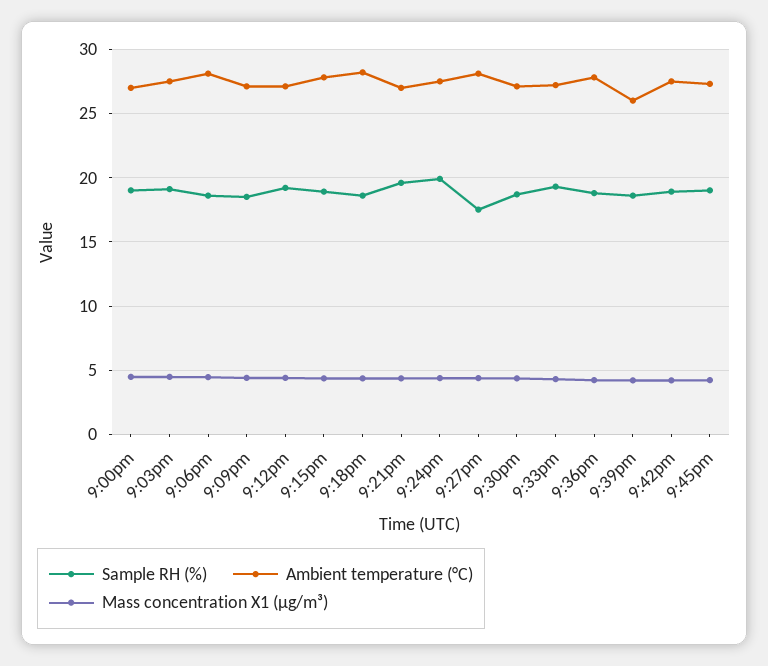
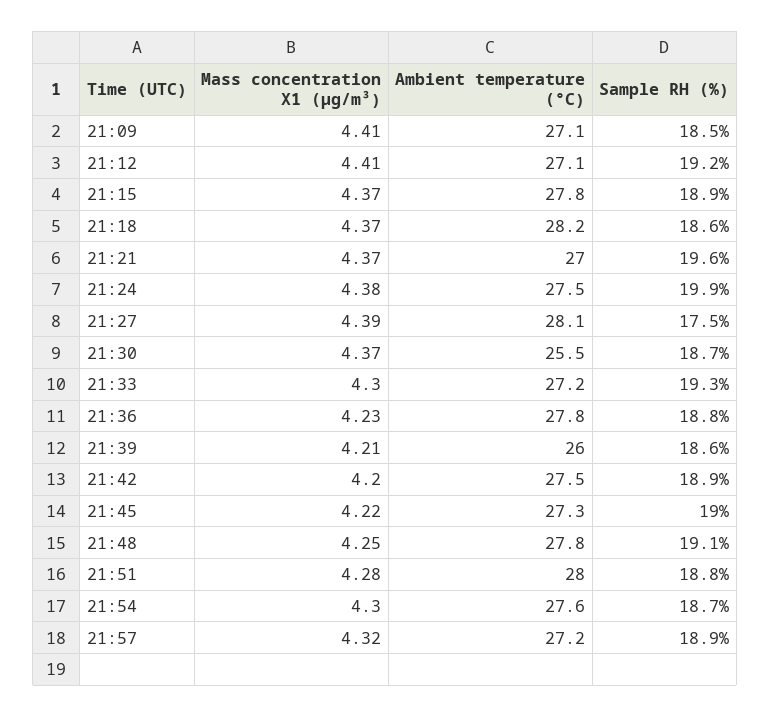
Sample RH (%), 9:00pm: 19 -> none
Ambient temperature (°C), 9:00pm: 27 -> none
Mass concentration X1 (μg/m³), 9:00pm: 4.5 -> none
Sample RH (%), 9:03pm: 19 -> none
Ambient temperature (°C), 9:03pm: 27.5 -> none
Mass concentration X1 (μg/m³), 9:03pm: 4.5 -> none
Sample RH (%), 9:06pm: 18.5 -> none
Ambient temperature (°C), 9:06pm: 28 -> none
Mass concentration X1 (μg/m³), 9:06pm: 4.5 -> none
Ambient temperature (°C), 9:30pm: 27 -> 25.5
Mass concentration X1 (μg/m³), 21:48: none -> 4.25
Ambient temperature (°C), 21:48: none -> 27.8
Sample RH (%), 21:48: none -> 19.1
Mass concentration X1 (μg/m³), 21:51: none -> 4.28
Ambient temperature (°C), 21:51: none -> 28
Sample RH (%), 21:51: none -> 18.8
Mass concentration X1 (μg/m³), 21:54: none -> 4.3
Ambient temperature (°C), 21:54: none -> 27.6
Sample RH (%), 21:54: none -> 18.7
Mass concentration X1 (μg/m³), 21:57: none -> 4.32
Ambient temperature (°C), 21:57: none -> 27.2
Sample RH (%), 21:57: none -> 18.9

